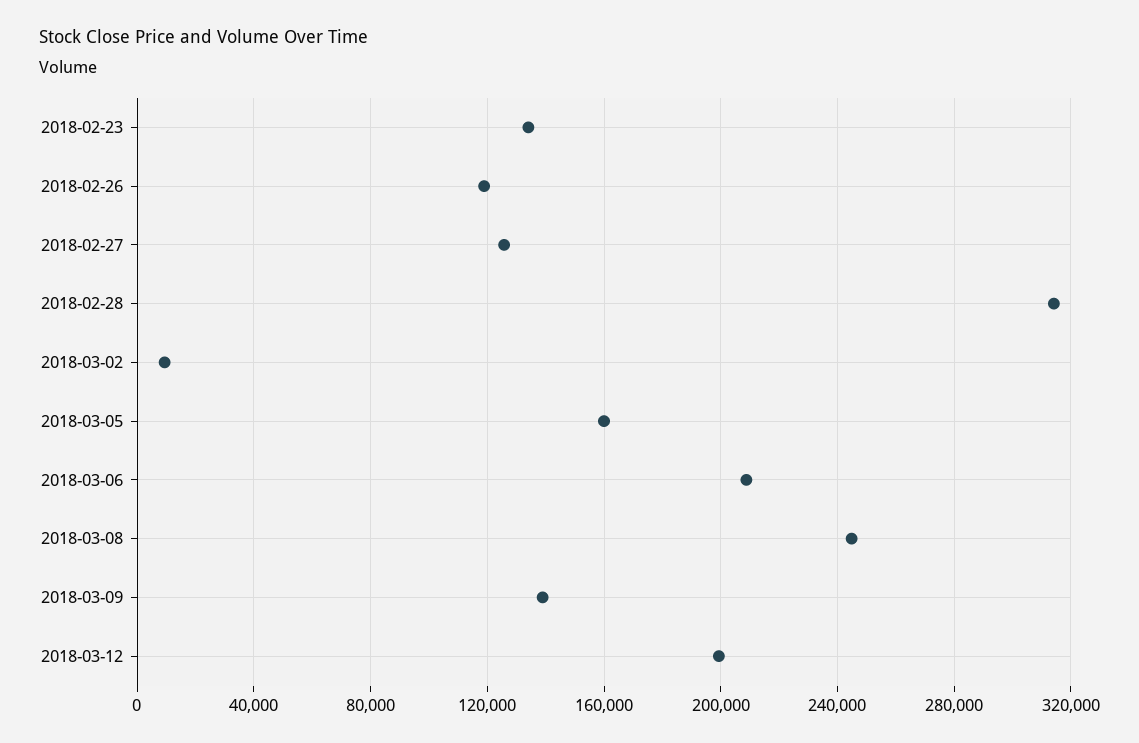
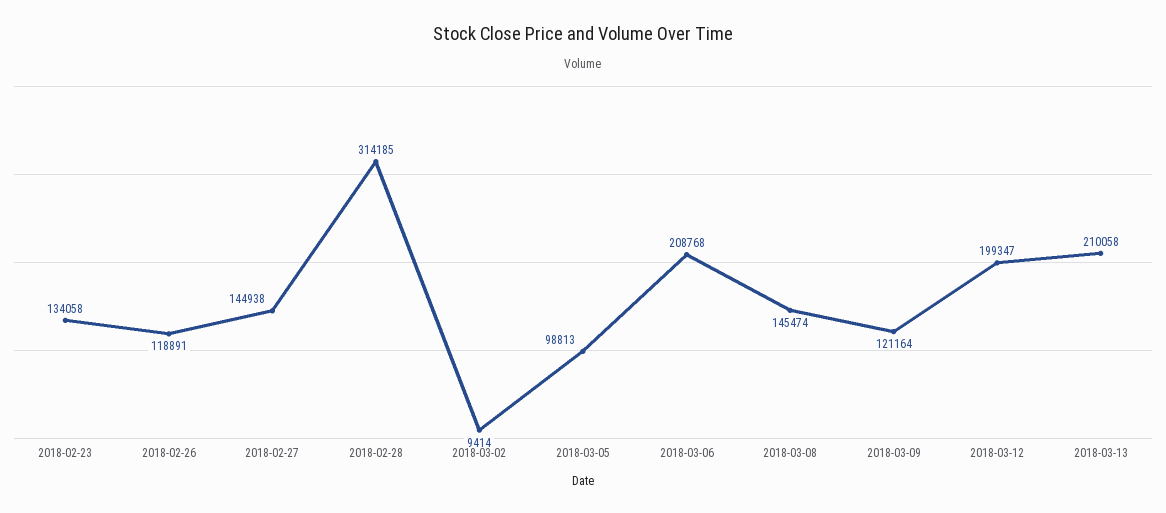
2018-02-27: 125000 -> 144938
2018-03-05: 160000 -> 98813
2018-03-08: 245000 -> 145474
2018-03-09: 140000 -> 121164
2018-03-13: none -> 210058

